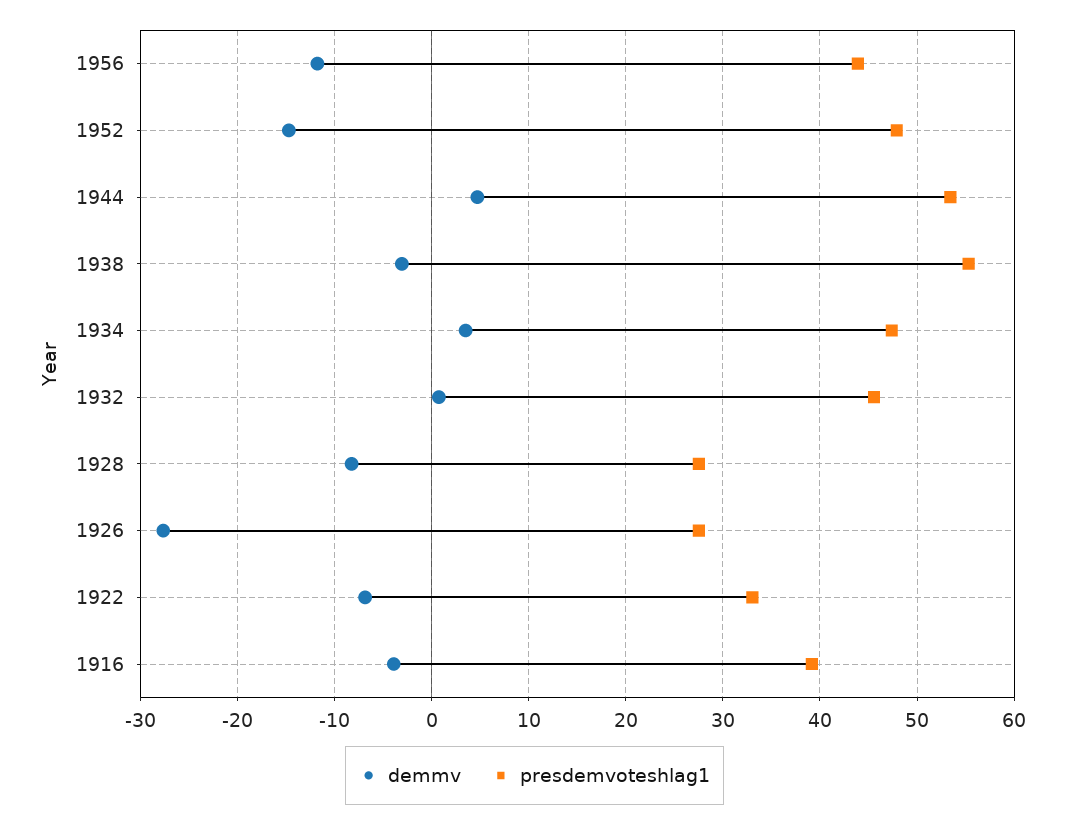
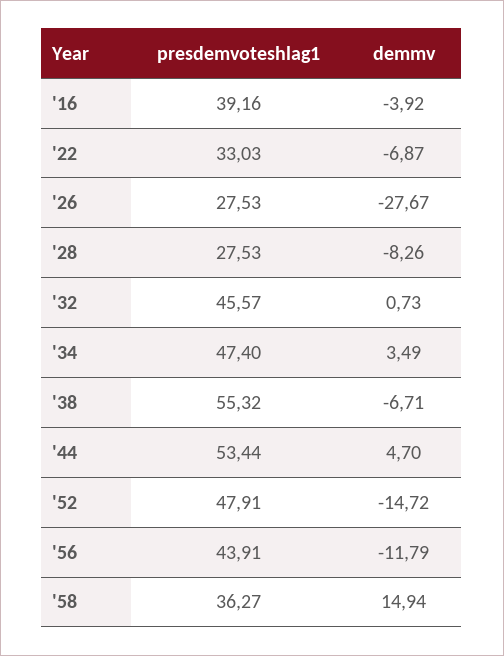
demmv, 1938: -3 -> -6.71
presdemvoteshlag1, '58: none -> 36.27
demmv, '58: none -> 14.94

